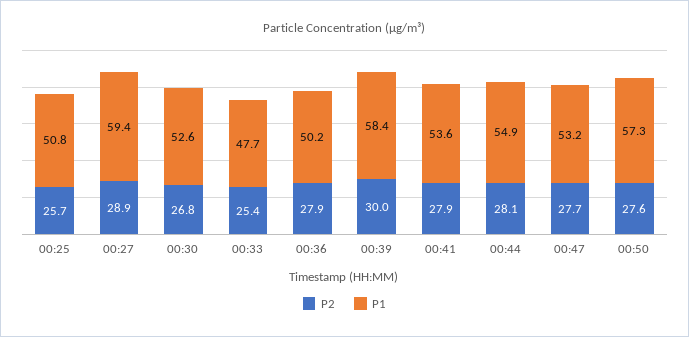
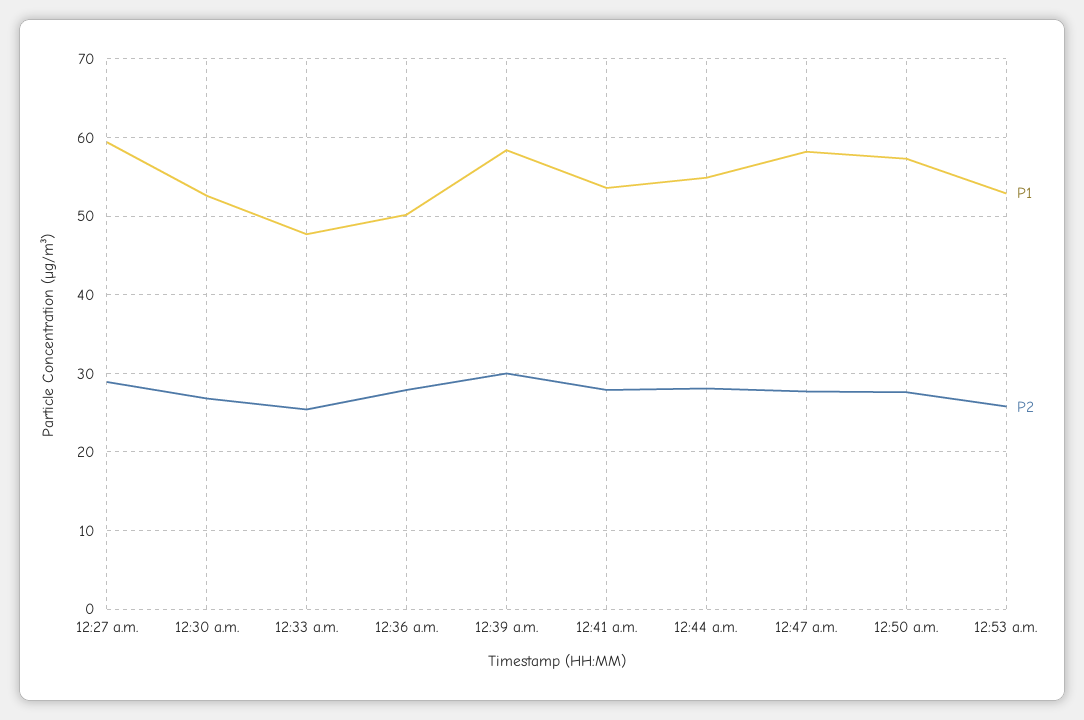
P2, 00:25: 25.7 -> none
P1, 00:25: 50.8 -> none
P1, 00:47: 53.2 -> 58
P1, 12:53 a.m.: none -> 53
P2, 12:53 a.m.: none -> 26

